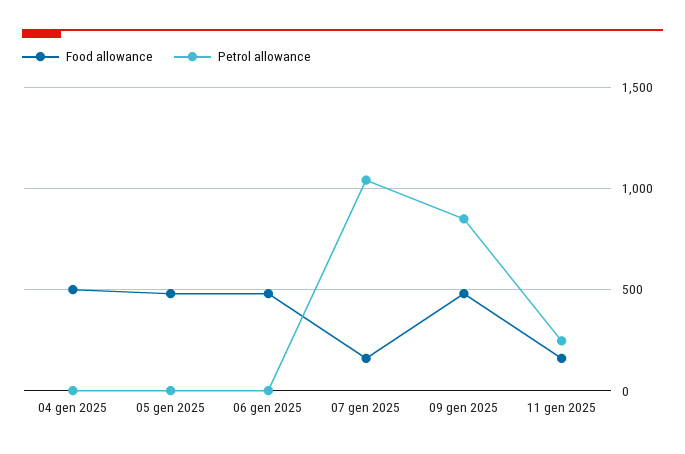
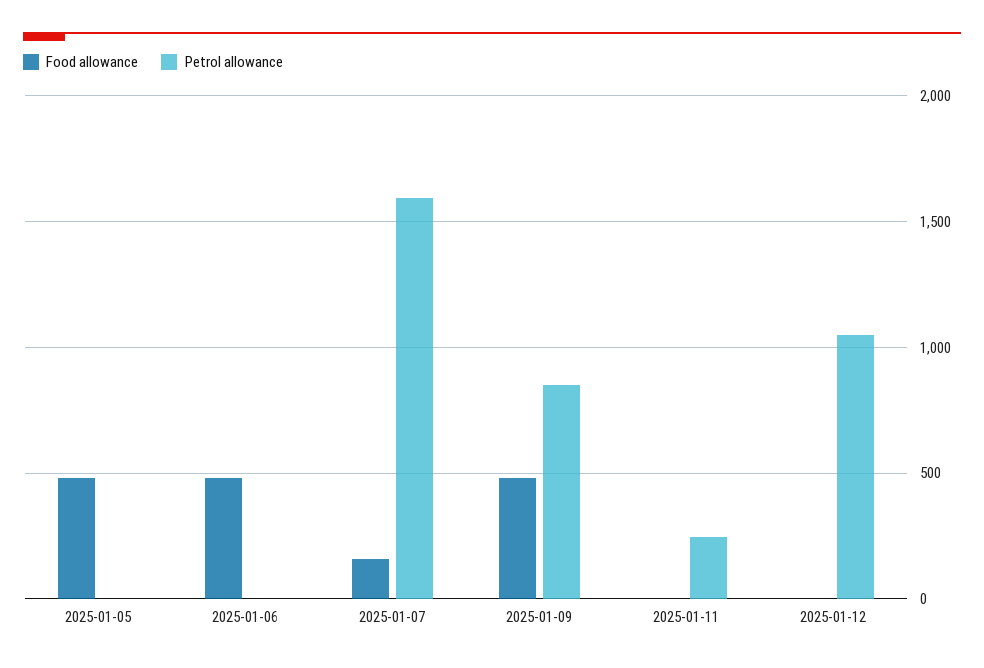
Food allowance, 04 gen 2025: 500 -> none
Petrol allowance, 04 gen 2025: 0 -> none
Petrol allowance, 07 gen 2025: 1050 -> 1600
Food allowance, 11 gen 2025: 150 -> 0
Food allowance, 2025-01-12: none -> 0
Petrol allowance, 2025-01-12: none -> 1050

